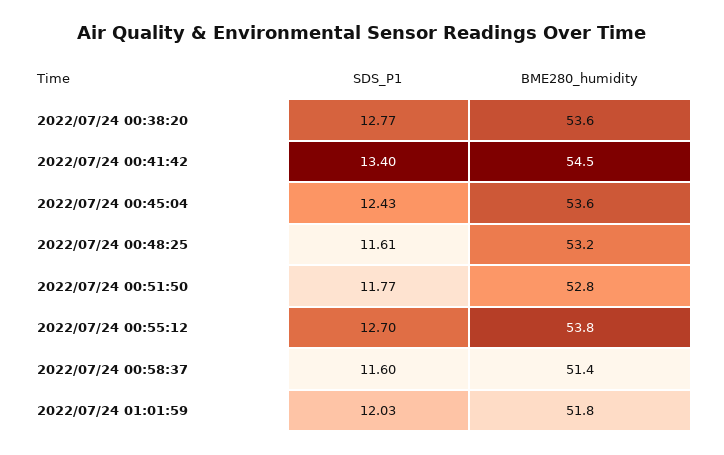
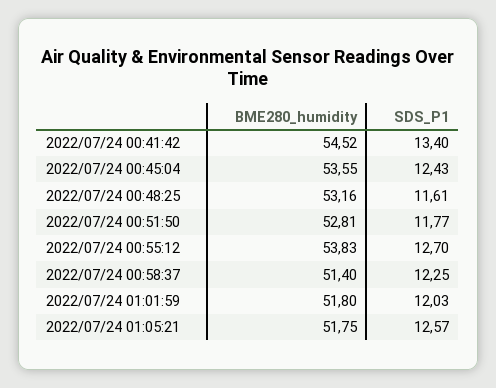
SDS_P1, 2022/07/24 00:38:20: 12.77 -> none
BME280_humidity, 2022/07/24 00:38:20: 53.6 -> none
SDS_P1, 2022/07/24 00:58:37: 11.6 -> 12.25
BME280_humidity, 2022/07/24 01:05:21: none -> 51.75
SDS_P1, 2022/07/24 01:05:21: none -> 12.57

